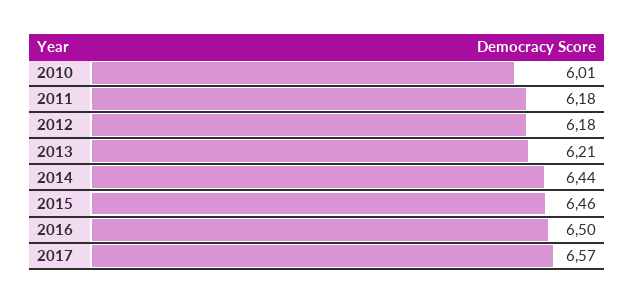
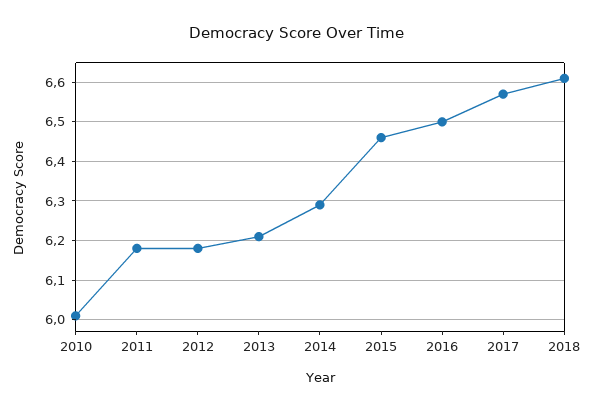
2014: 6.44 -> 6.3
2018: none -> 6.6

